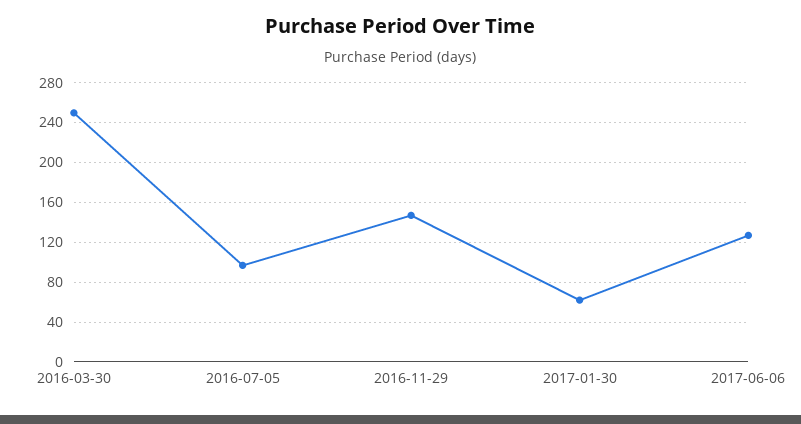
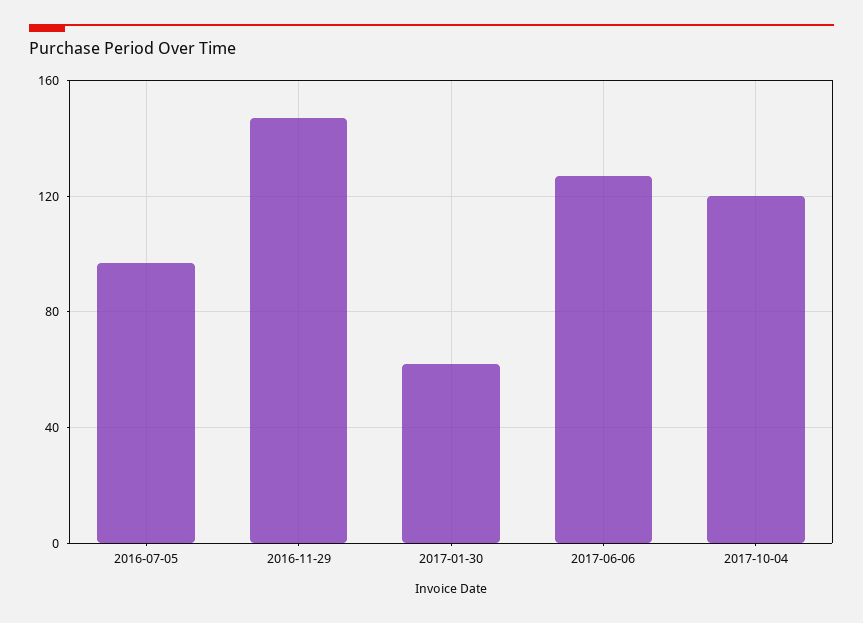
2016-03-30: 250 -> none
2017-10-04: none -> 120

